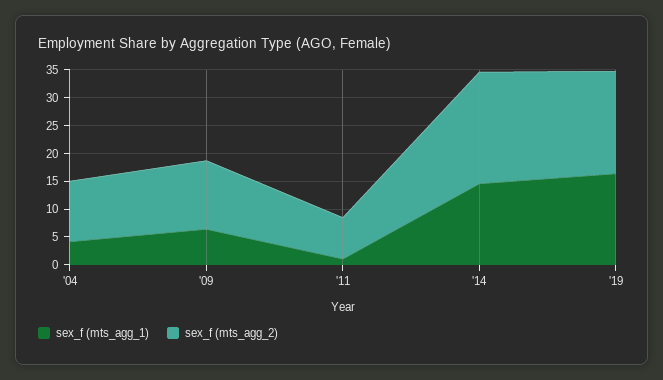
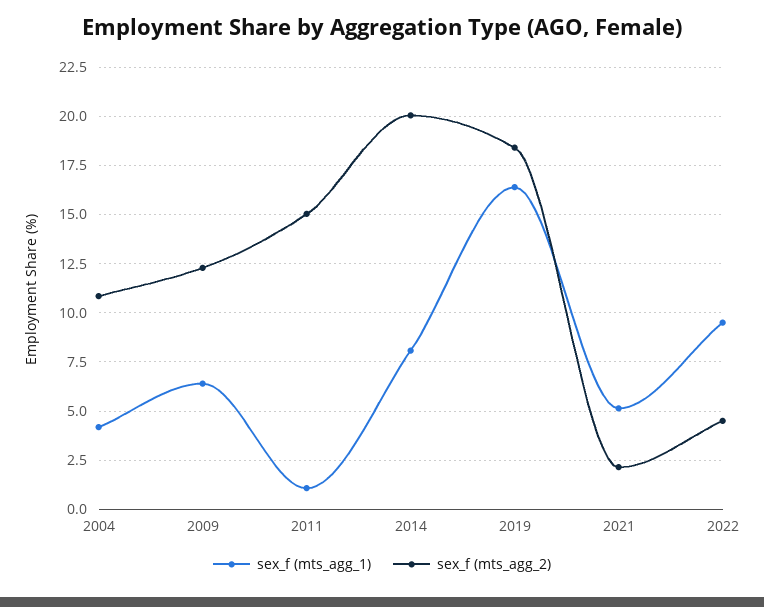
sex_f (mts_agg_2), '11: 7.5 -> 15
sex_f (mts_agg_1), '14: 15 -> 8
sex_f (mts_agg_1), 2021: none -> 5
sex_f (mts_agg_2), 2021: none -> 2
sex_f (mts_agg_1), 2022: none -> 9.5
sex_f (mts_agg_2), 2022: none -> 4.5

